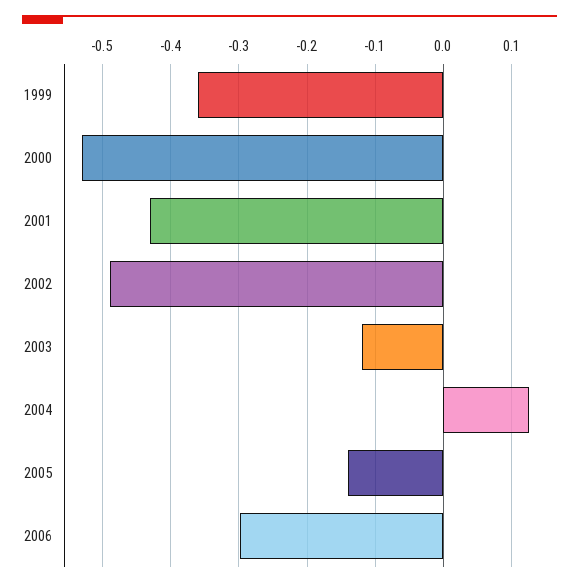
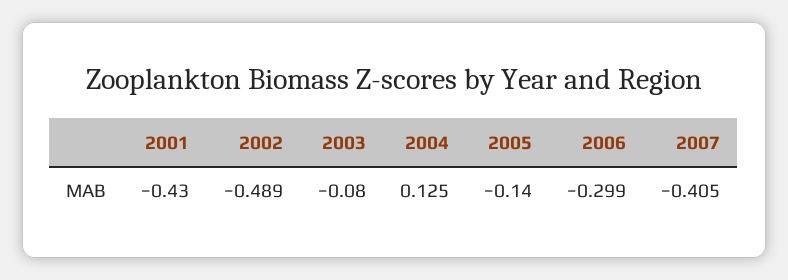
1999: -0.36 -> none
2000: -0.53 -> none
2003: -0.12 -> -0.08
2007: none -> -0.405

